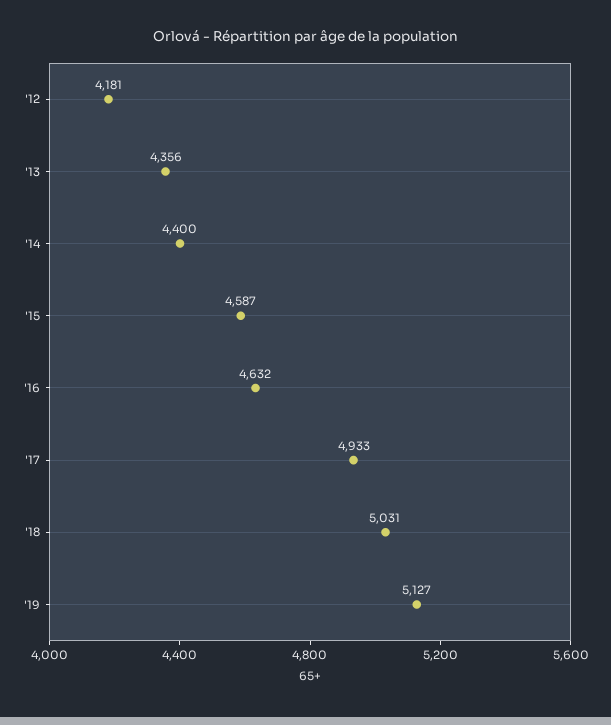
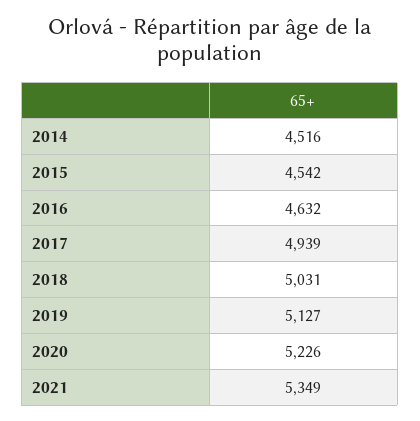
'12: 4181 -> none
'13: 4356 -> none
'14: 4400 -> 4516
'15: 4587 -> 4542
'17: 4933 -> 4939
2020: none -> 5226
2021: none -> 5349

